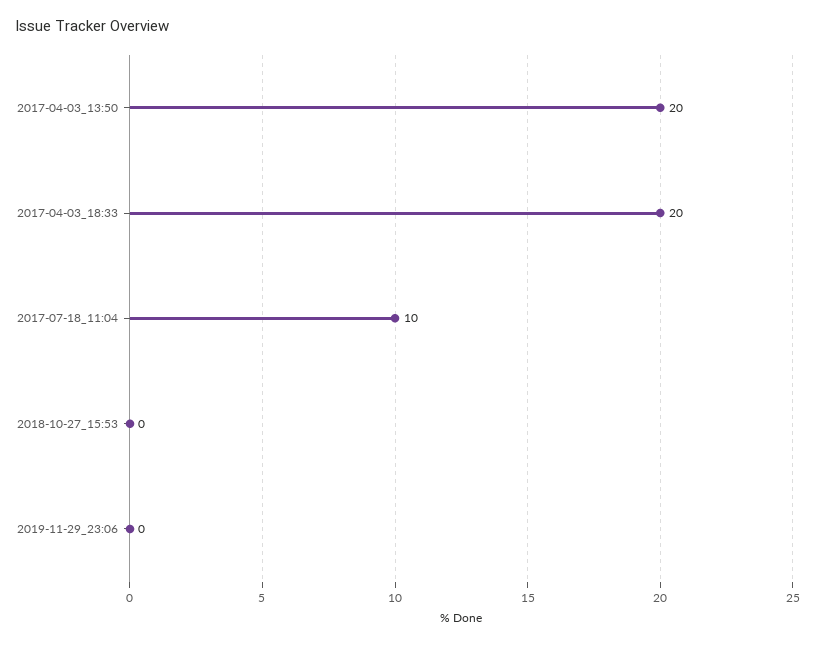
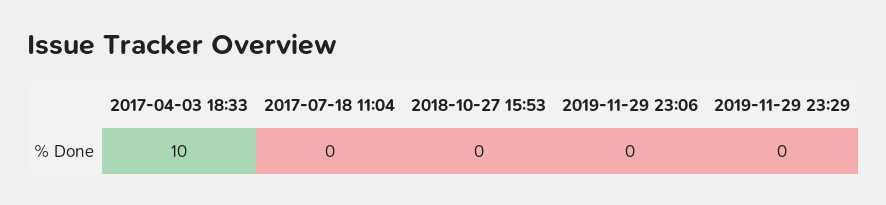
2017-04-03_13:50: 20 -> none
2017-04-03_18:33: 20 -> 10
2017-07-18_11:04: 10 -> 0
2019-11-29 23:29: none -> 0

